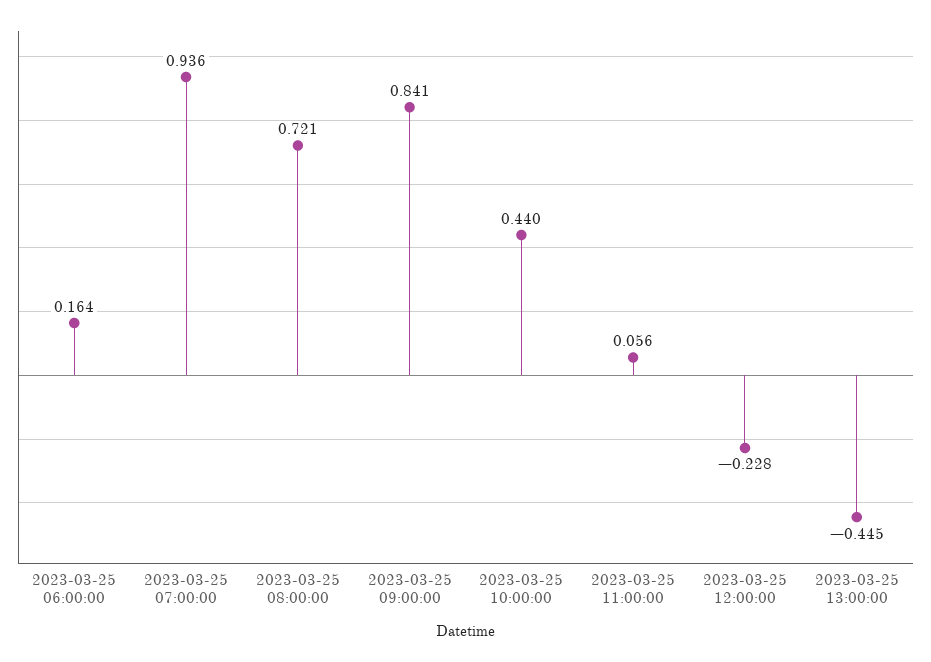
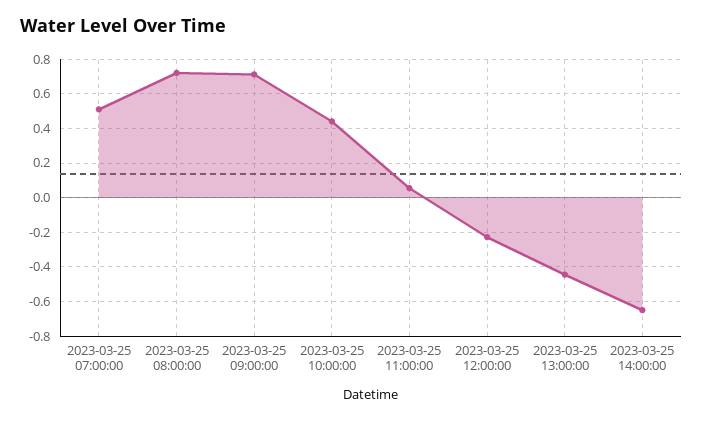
2023-03-25 06:00:00: 0.164 -> none
2023-03-25 07:00:00: 0.936 -> 0.5
2023-03-25 09:00:00: 0.841 -> 0.7
2023-03-25 14:00:00: none -> -0.65

